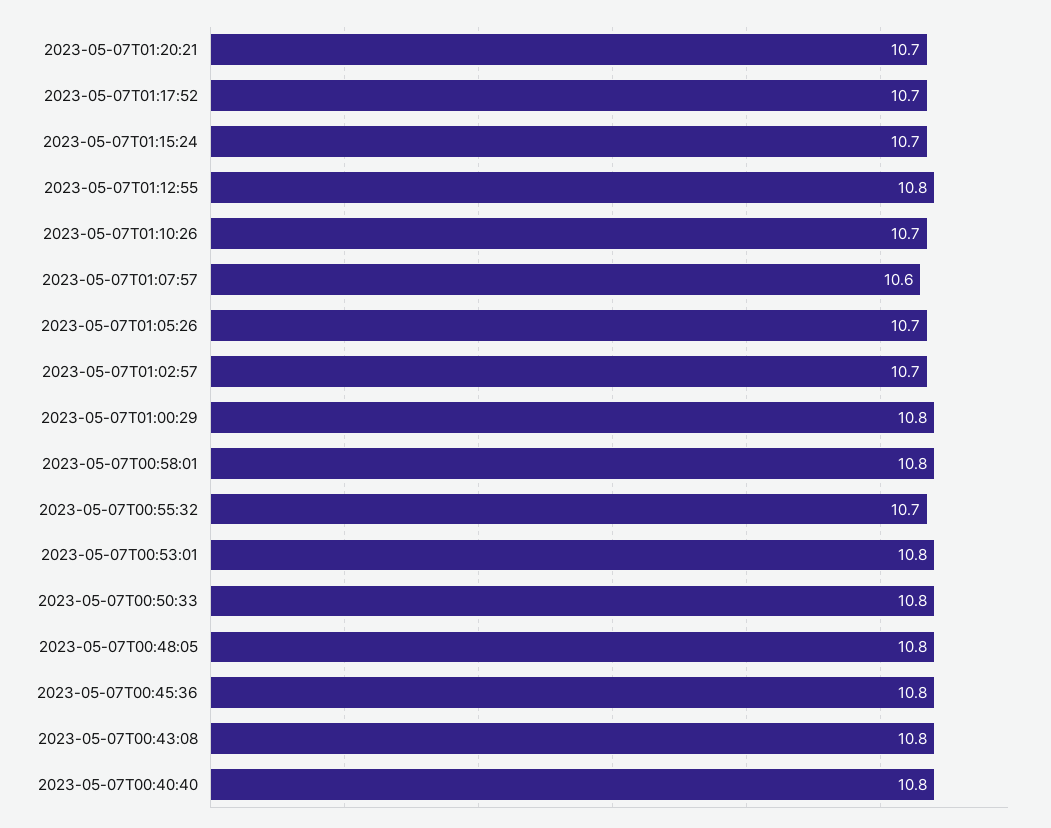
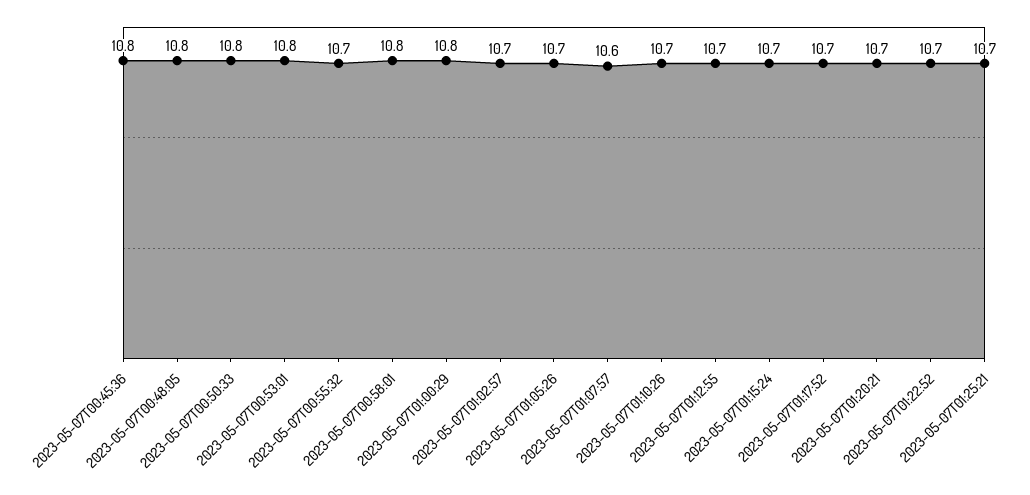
2023-05-07T01:12:55: 10.8 -> 10.7
2023-05-07T00:43:08: 10.8 -> none
2023-05-07T00:40:40: 10.8 -> none
2023-05-07T01:22:52: none -> 10.7
2023-05-07T01:25:21: none -> 10.7

